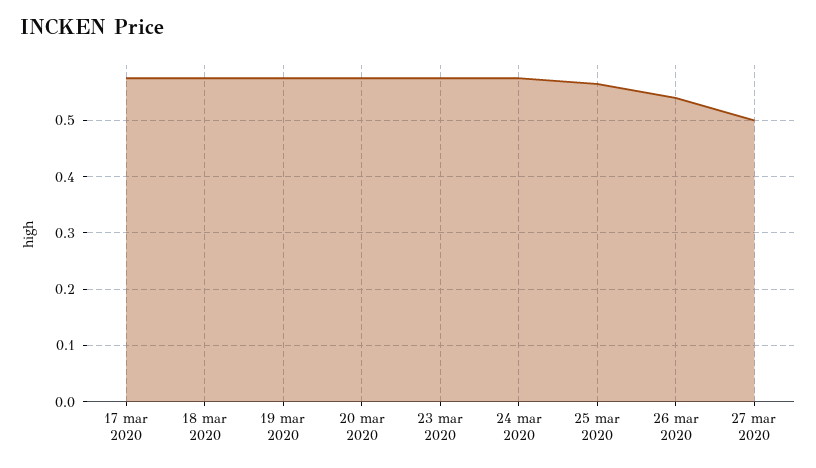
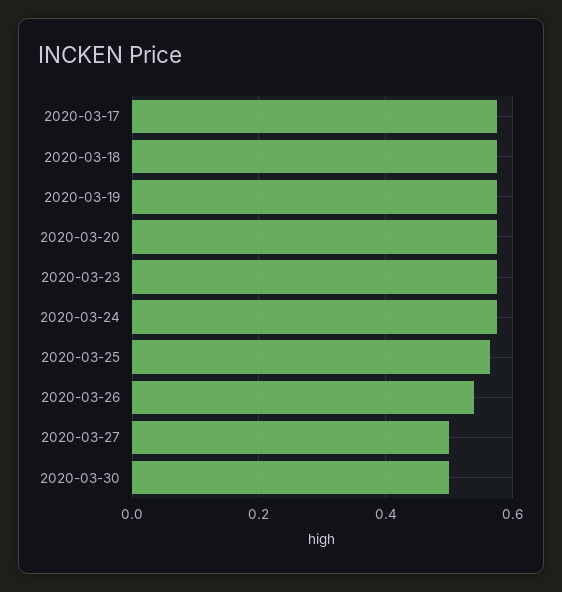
2020-03-30: none -> 0.5

